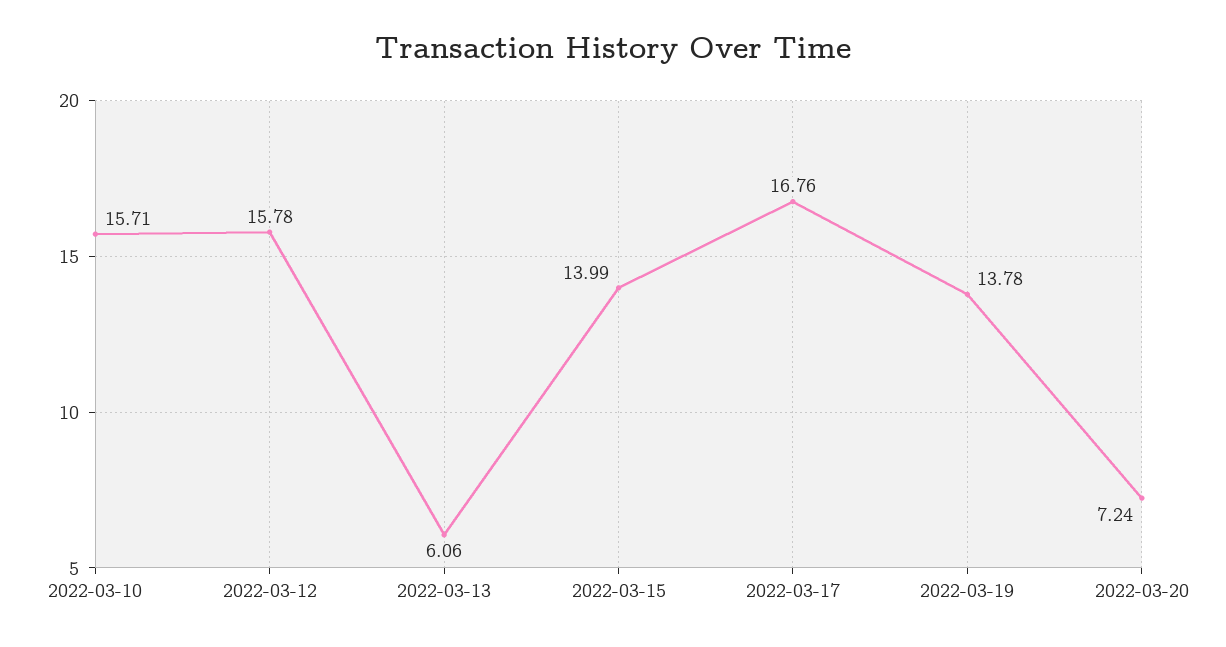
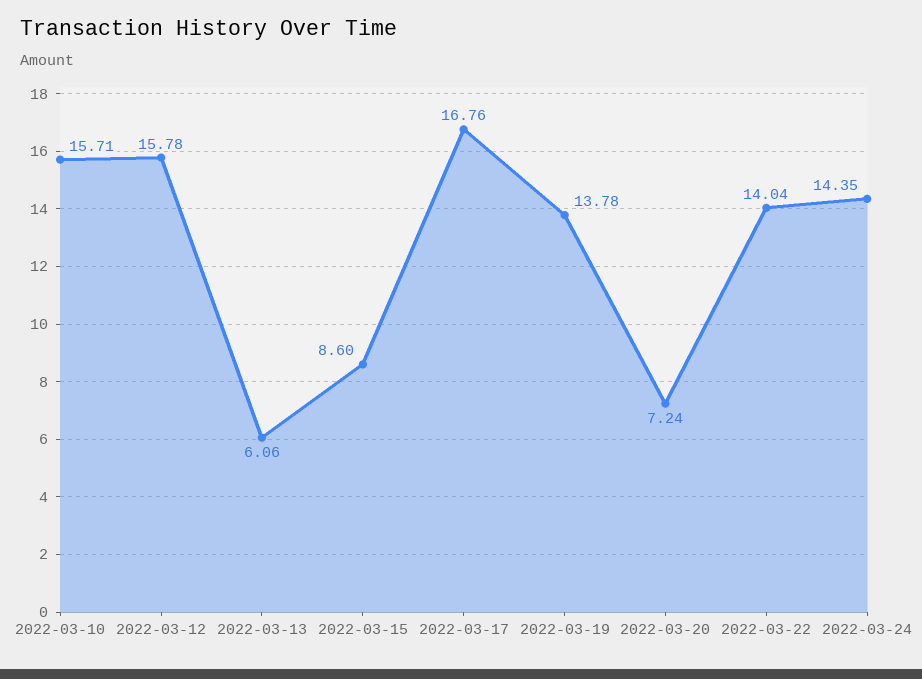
2022-03-15: 13.99 -> 8.6
2022-03-22: none -> 14.04
2022-03-24: none -> 14.35

